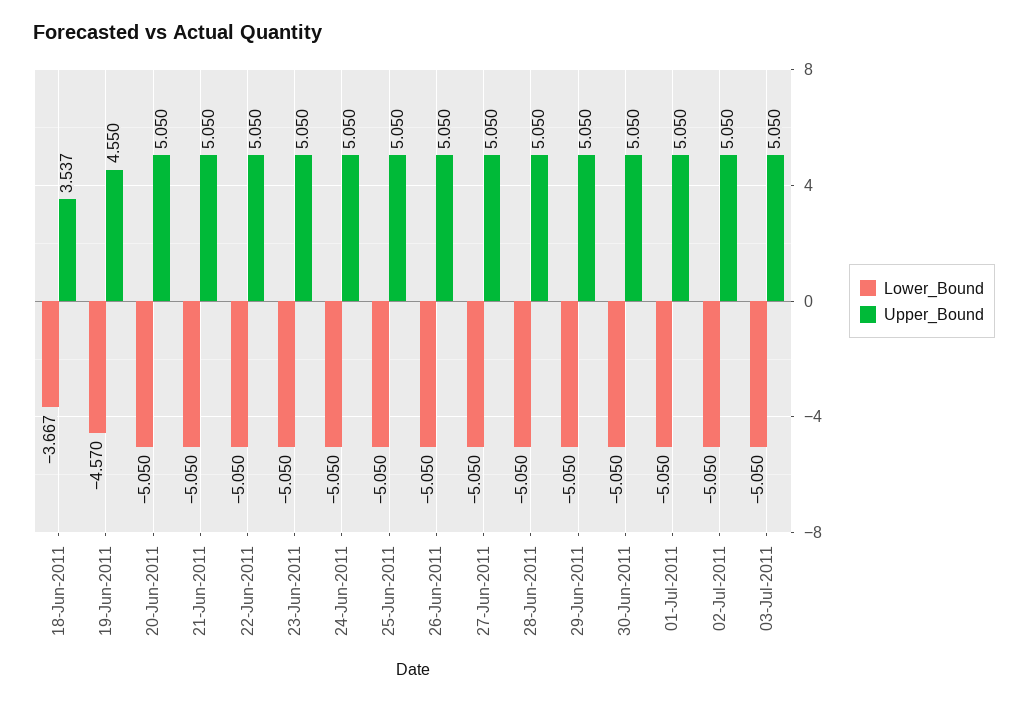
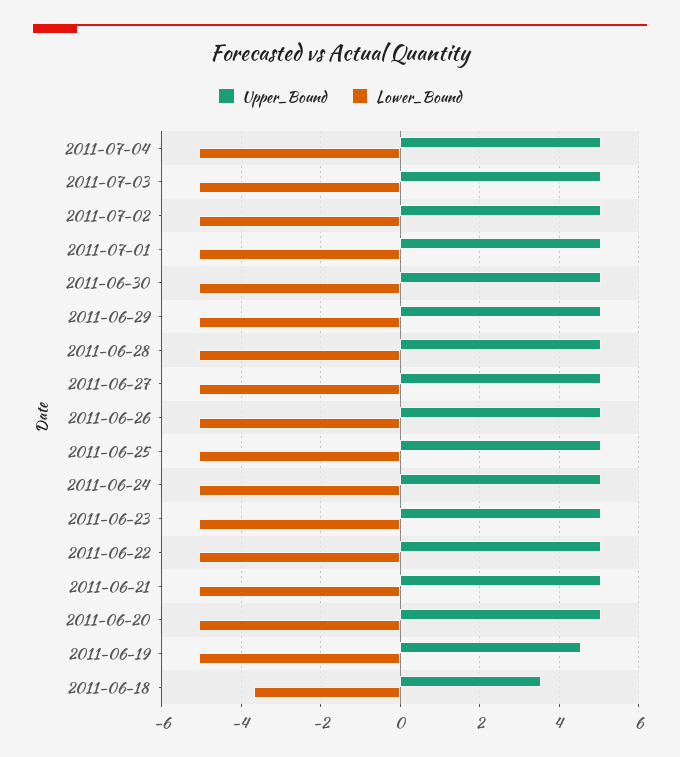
Lower_Bound, 19-Jun-2011: -4.57 -> -5
Upper_Bound, 2011-07-04: none -> 5
Lower_Bound, 2011-07-04: none -> -5

